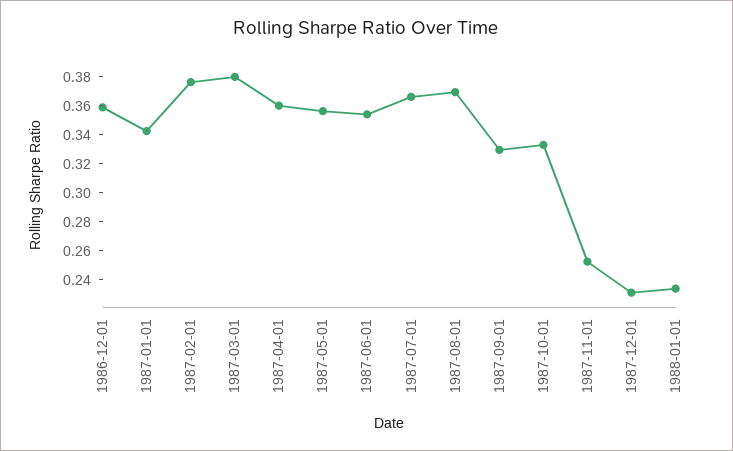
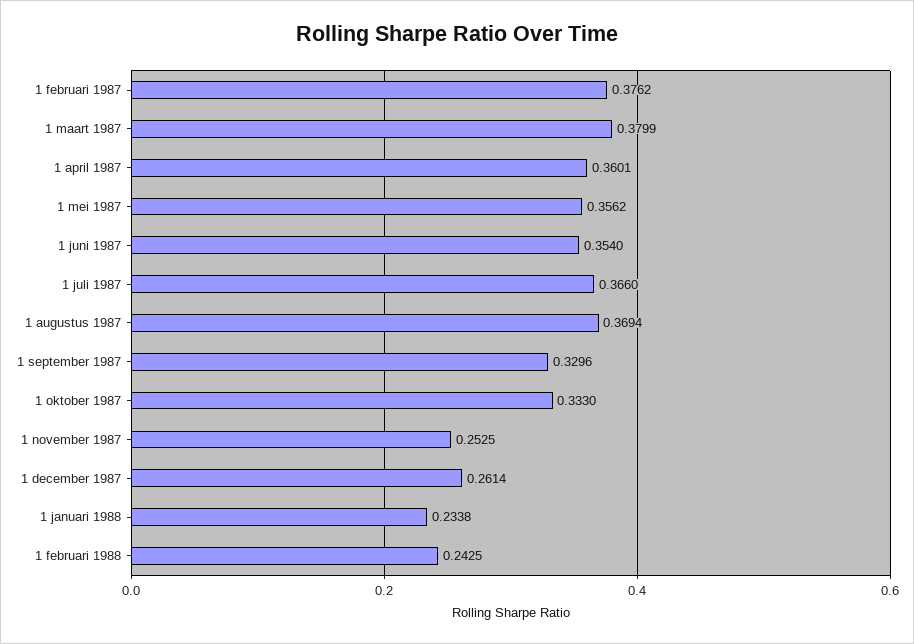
1986-12-01: 0.36 -> none
1987-01-01: 0.34 -> none
1987-12-01: 0.23 -> 0.2614
1 februari 1988: none -> 0.2425

